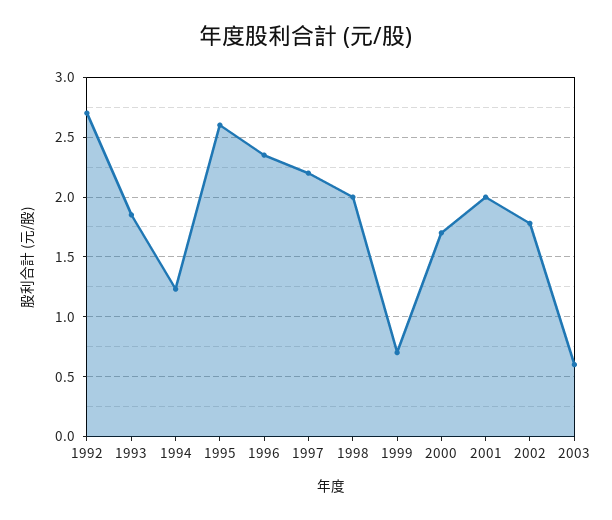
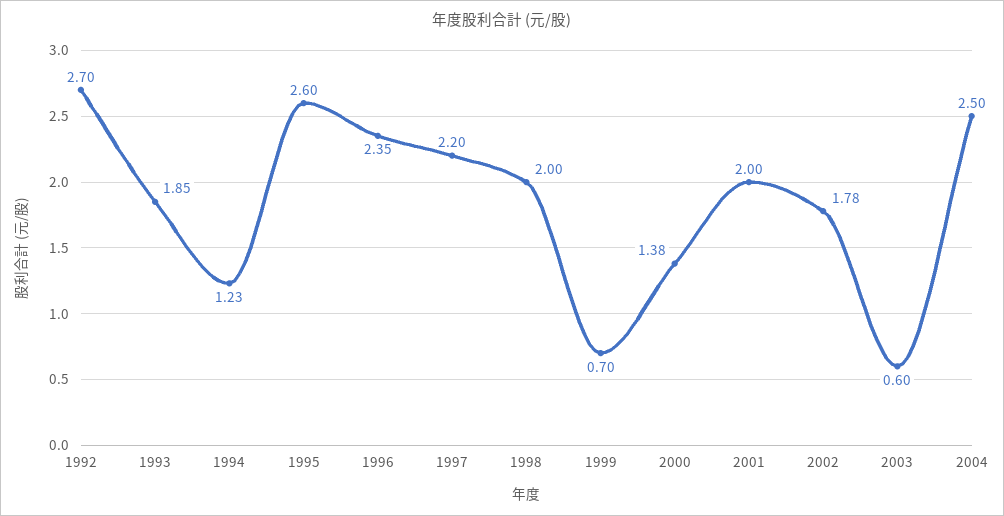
2000: 1.7 -> 1.38
2004: none -> 2.5

